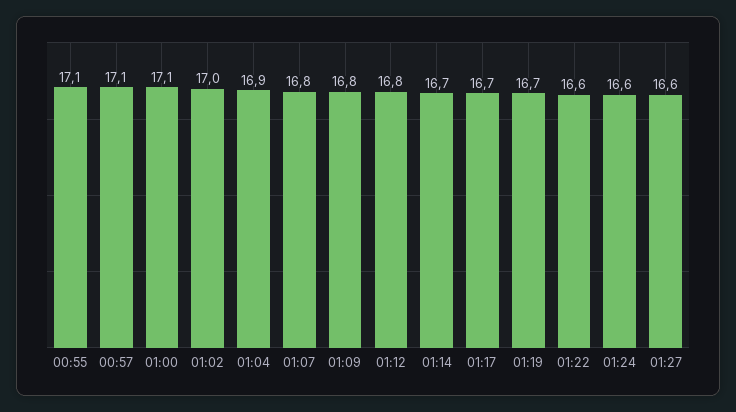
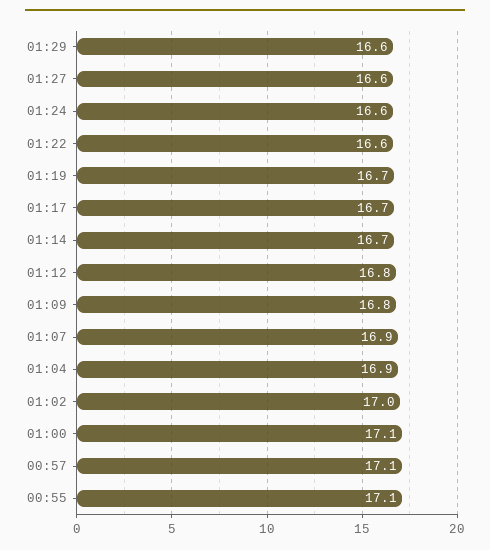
01:07: 16.8 -> 16.9
01:29: none -> 16.6

